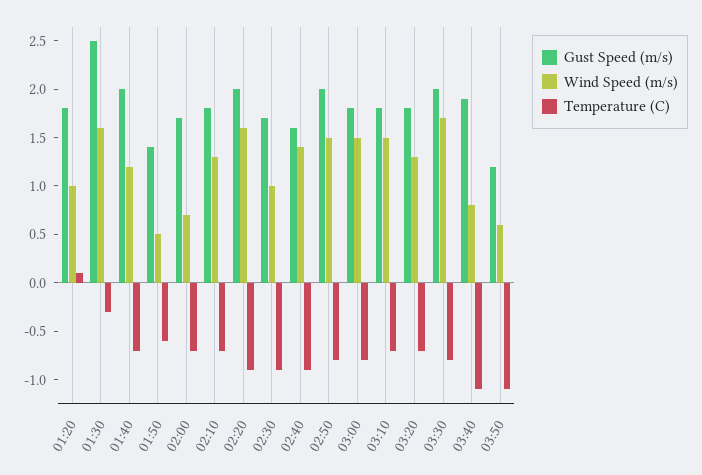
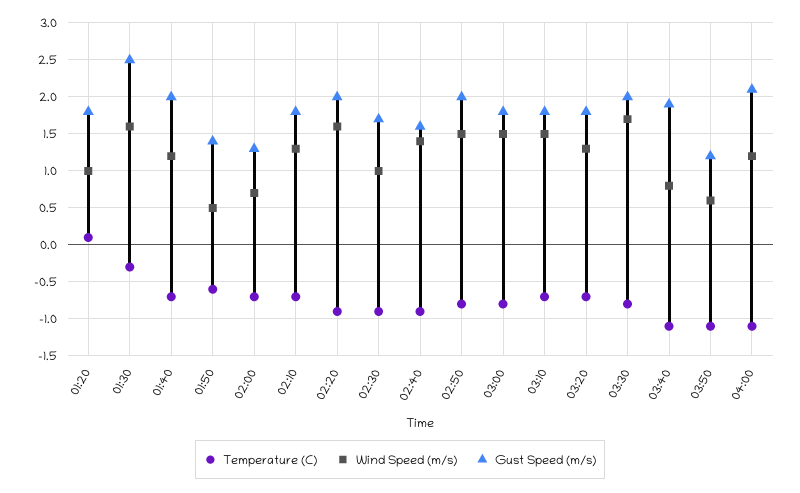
Gust Speed (m/s), 02:00: 1.7 -> 1.3
Temperature (C), 04:00: none -> -1.1
Wind Speed (m/s), 04:00: none -> 1.2
Gust Speed (m/s), 04:00: none -> 2.1

